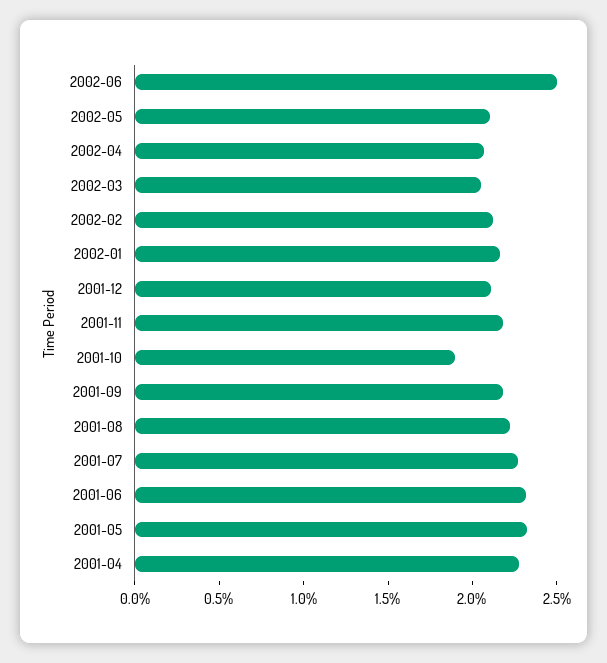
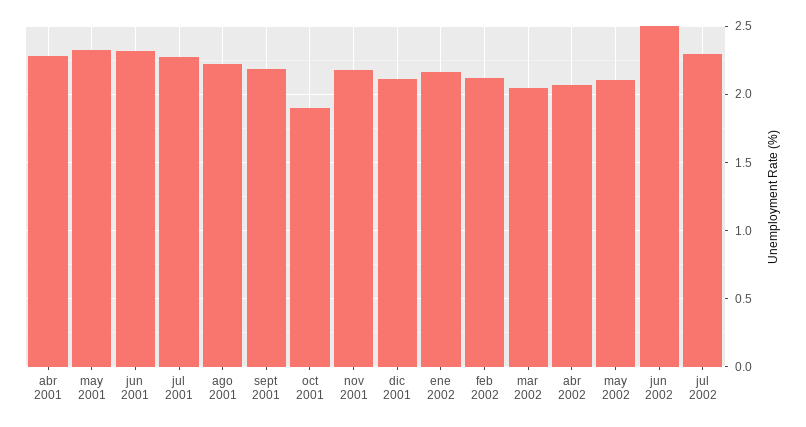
jul 2002: none -> 2.3

